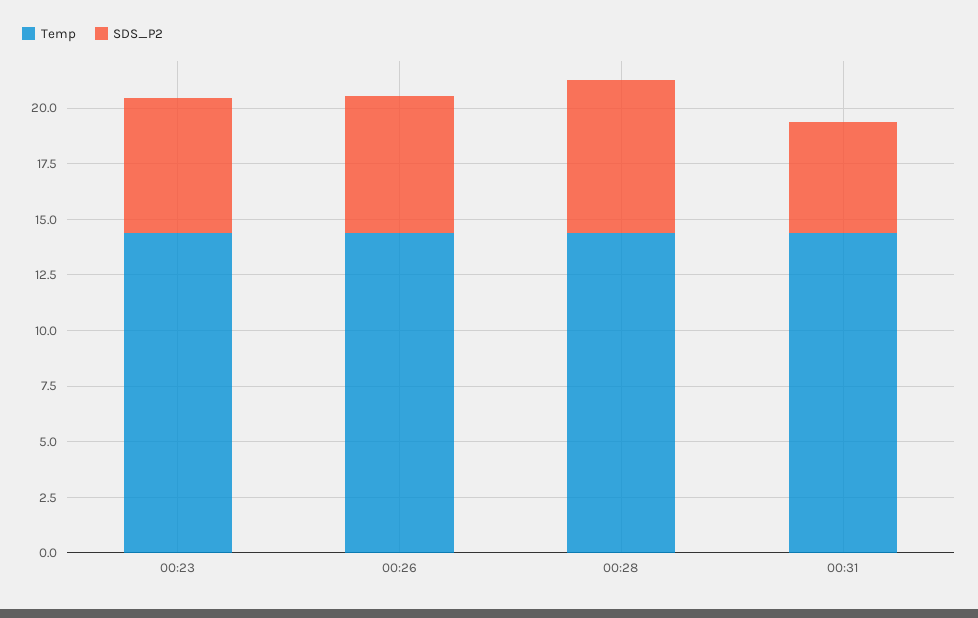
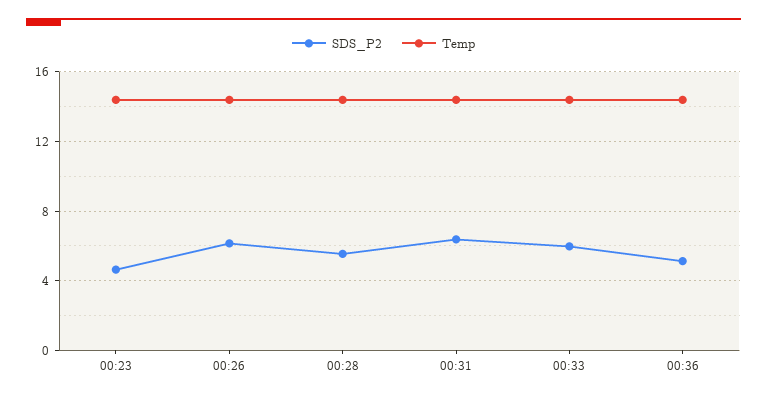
SDS_P2, 00:23: 6 -> 4.5
SDS_P2, 00:28: 7 -> 5.5
SDS_P2, 00:31: 5 -> 6.5
SDS_P2, 00:33: none -> 6
Temp, 00:33: none -> 14.5
SDS_P2, 00:36: none -> 5
Temp, 00:36: none -> 14.5

